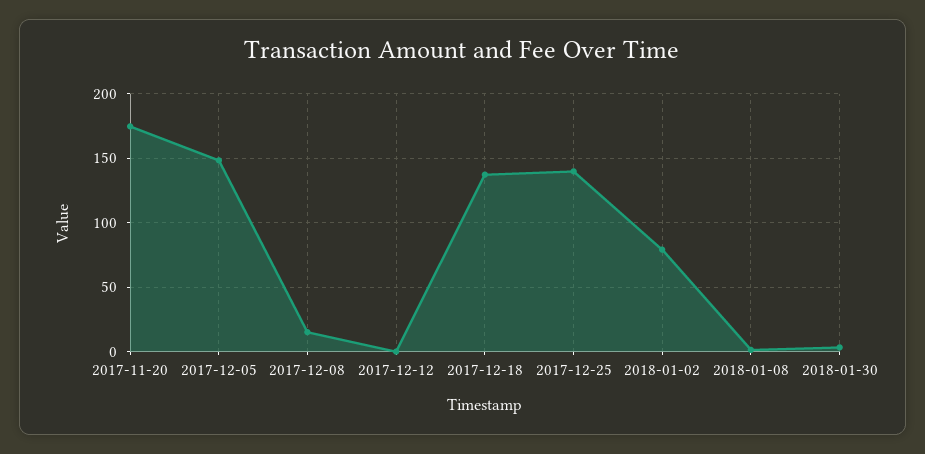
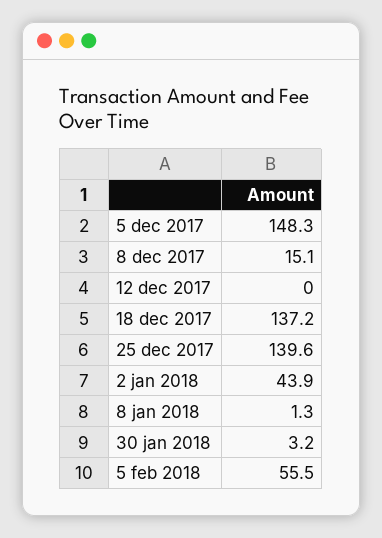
2017-11-20: 175 -> none
2018-01-02: 80 -> 43.9
5 feb 2018: none -> 55.5

